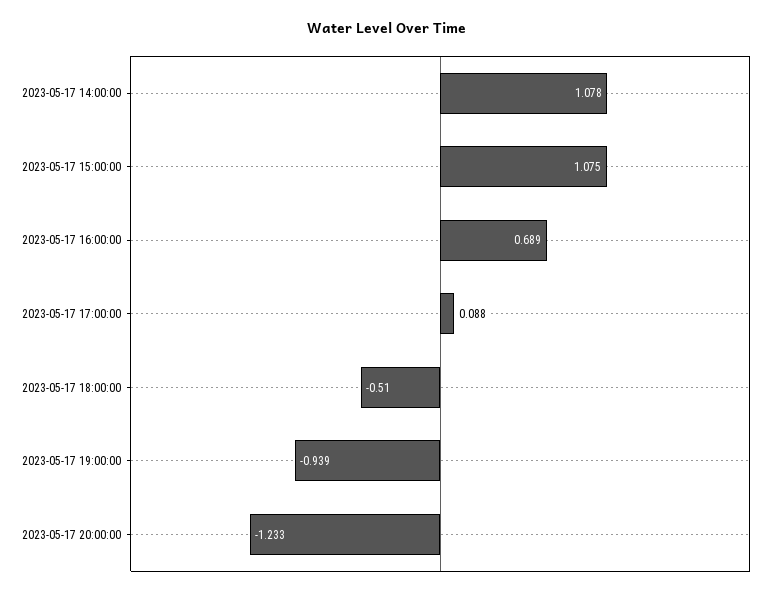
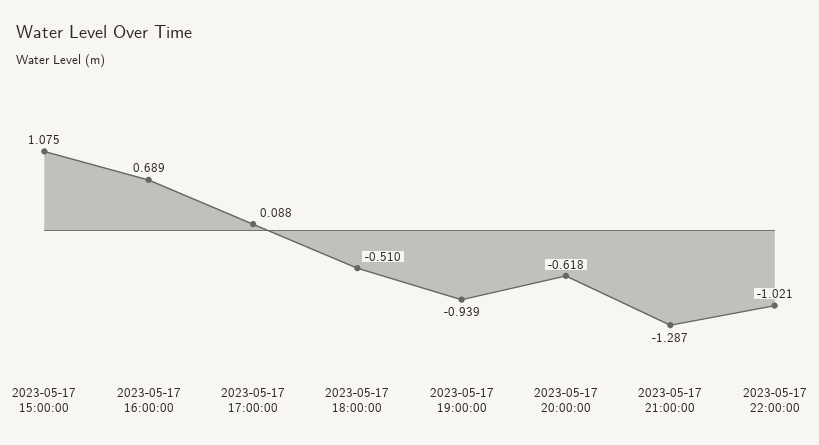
2023-05-17 14:00:00: 1.078 -> none
2023-05-17 20:00:00: -1.233 -> -0.618
2023-05-17 21:00:00: none -> -1.287
2023-05-17 22:00:00: none -> -1.021

